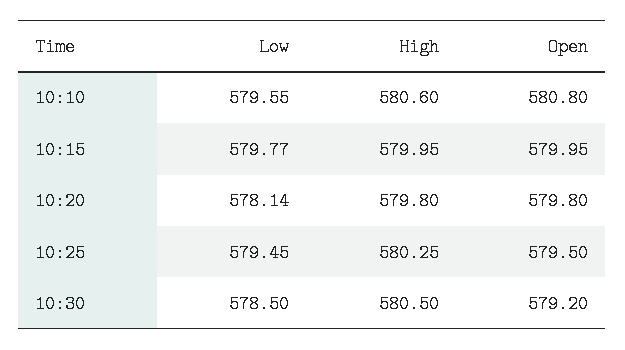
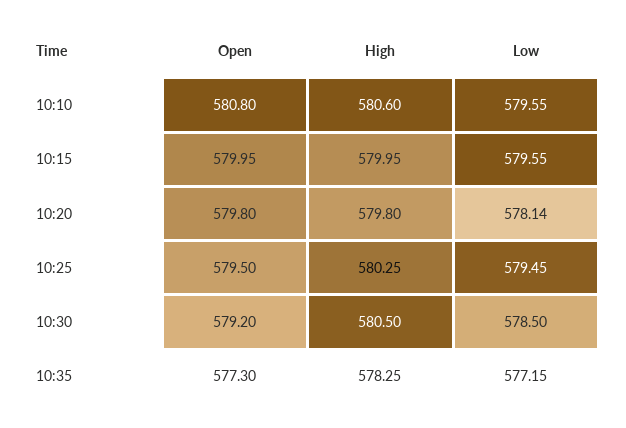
Low, 10:15: 579.77 -> 579.55
Open, 10:35: none -> 577.3
High, 10:35: none -> 578.25
Low, 10:35: none -> 577.15

